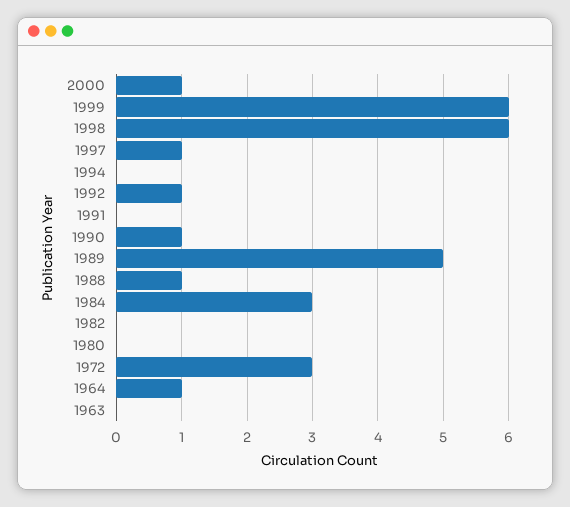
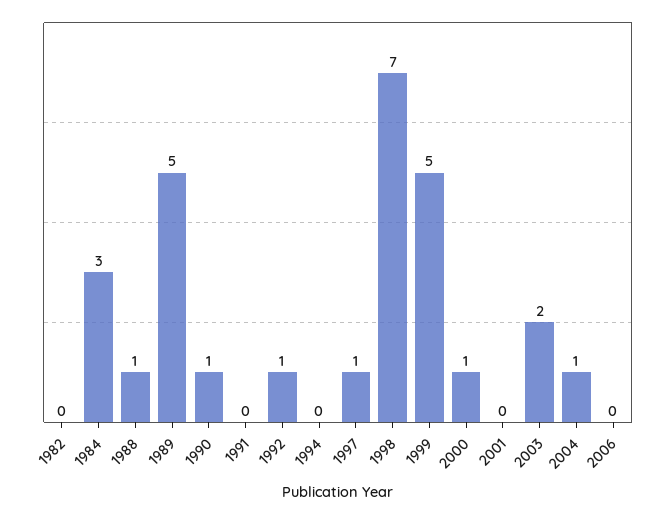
1999: 6 -> 5
1998: 6 -> 7
1980: 0 -> none
1972: 3 -> none
1964: 1 -> none
1963: 0 -> none
2001: none -> 0
2003: none -> 2
2004: none -> 1
2006: none -> 0

